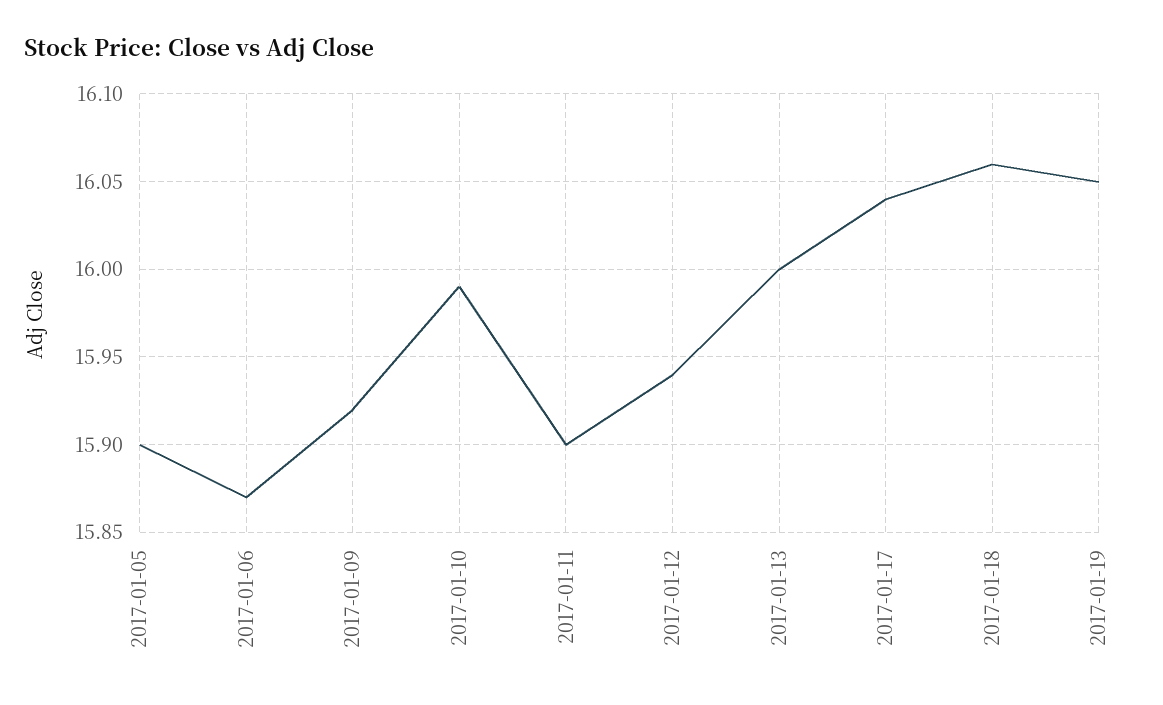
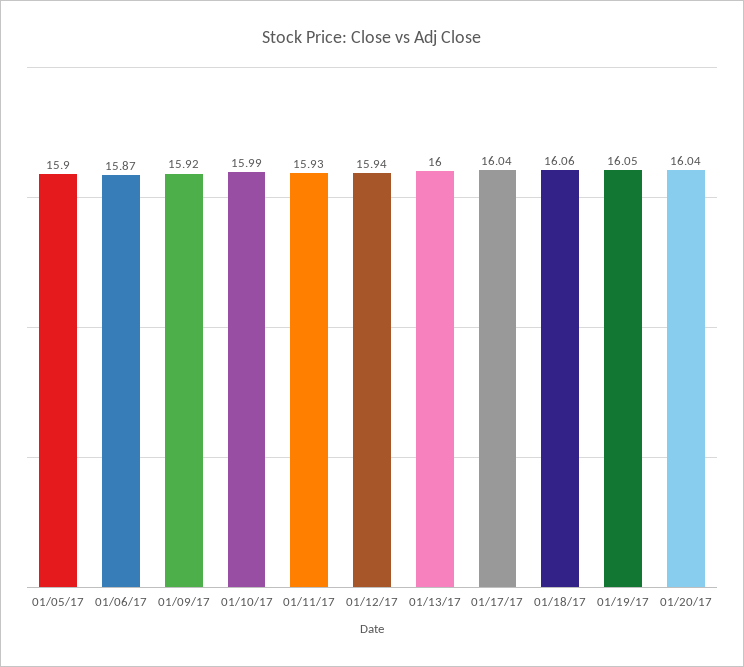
2017-01-11: 15.9 -> 15.93
01/20/17: none -> 16.04

